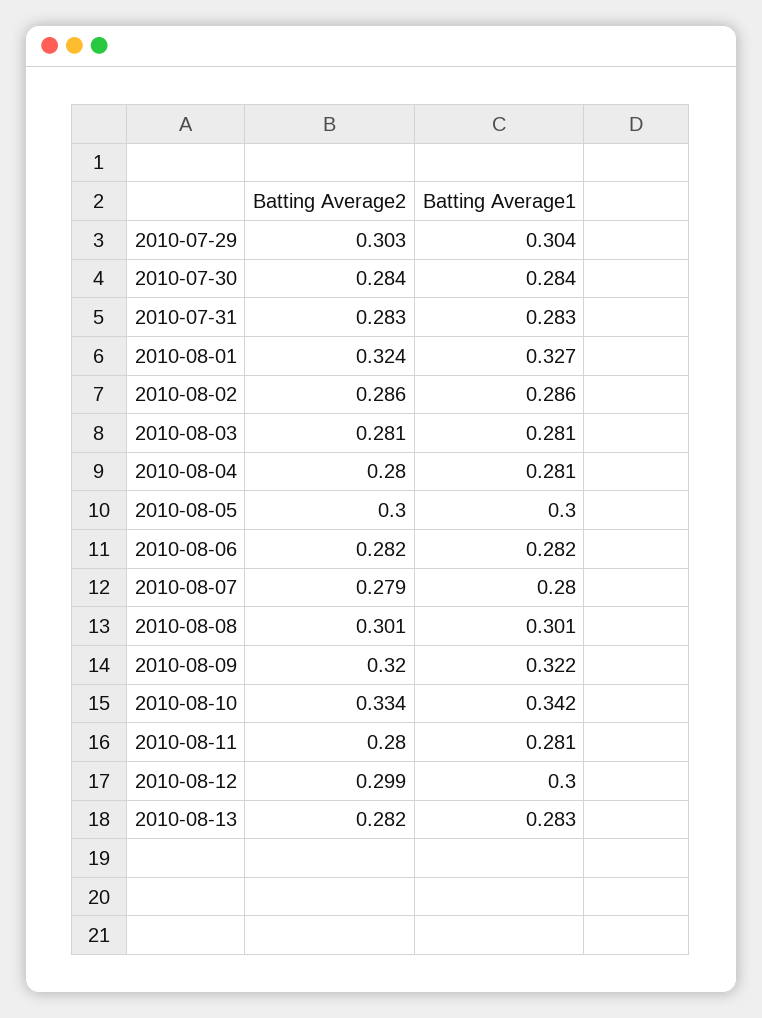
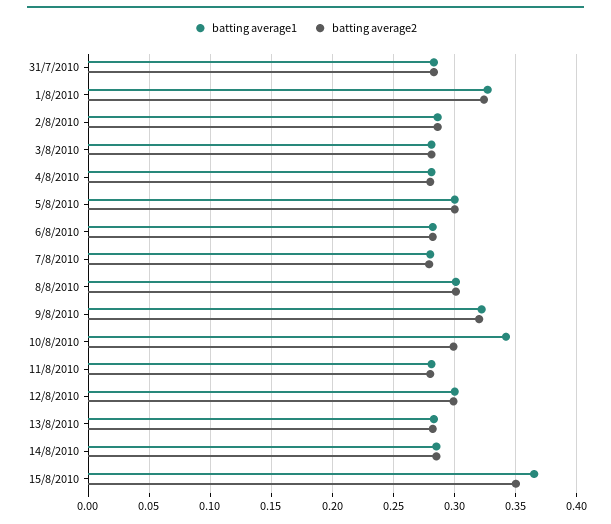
Batting Average2, 2010-07-29: 0.303 -> none
Batting Average1, 2010-07-29: 0.304 -> none
Batting Average2, 2010-07-30: 0.284 -> none
Batting Average1, 2010-07-30: 0.284 -> none
Batting Average2, 2010-08-10: 0.334 -> 0.3
Batting Average1, 14/8/2010: none -> 0.285
Batting Average2, 14/8/2010: none -> 0.285
Batting Average1, 15/8/2010: none -> 0.365
Batting Average2, 15/8/2010: none -> 0.35

